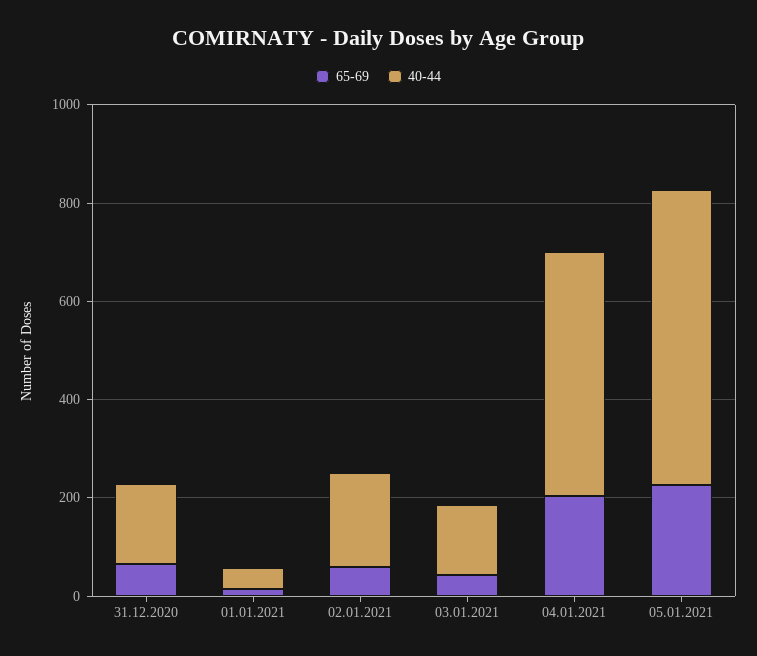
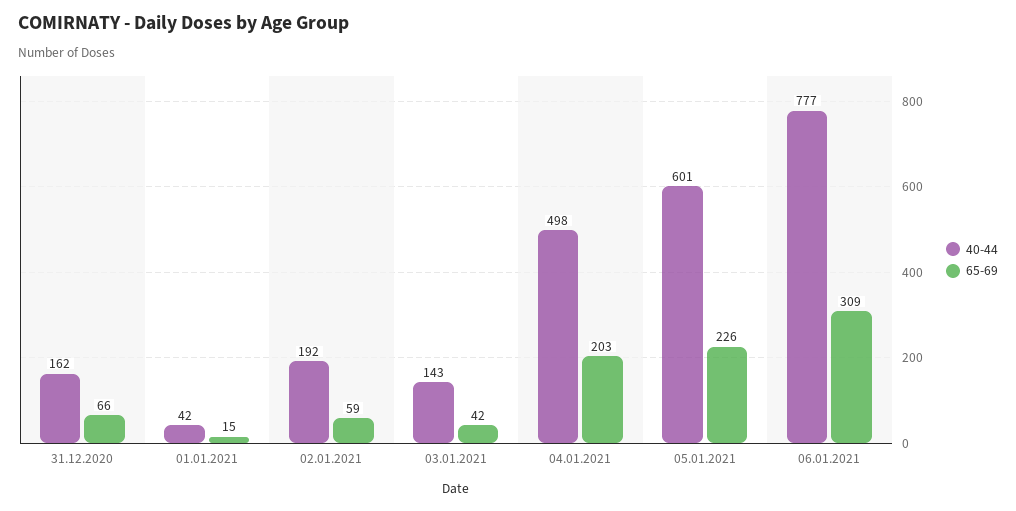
40-44, 06.01.2021: none -> 777
65-69, 06.01.2021: none -> 309

